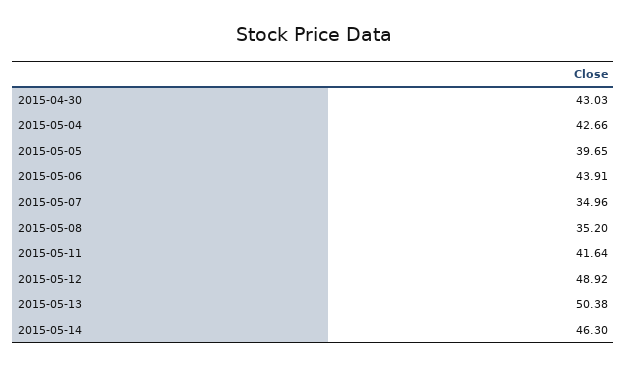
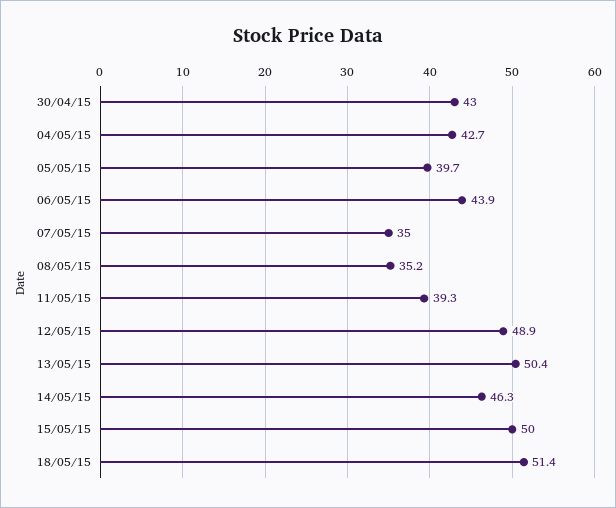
2015-05-11: 41.64 -> 39.3
15/05/15: none -> 50
18/05/15: none -> 51.4

